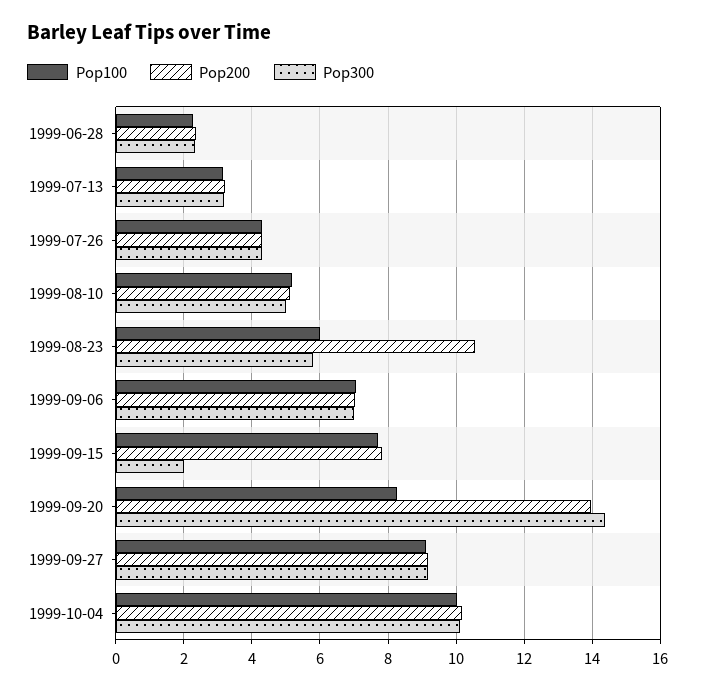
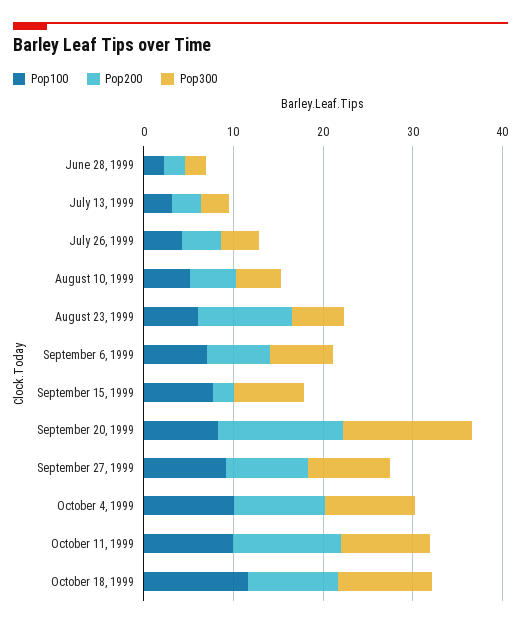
Pop200, 1999-09-15: 7.8 -> 2
Pop300, 1999-09-15: 2 -> 8
Pop100, October 11, 1999: none -> 10
Pop200, October 11, 1999: none -> 12
Pop300, October 11, 1999: none -> 10
Pop100, October 18, 1999: none -> 12
Pop200, October 18, 1999: none -> 10
Pop300, October 18, 1999: none -> 10

